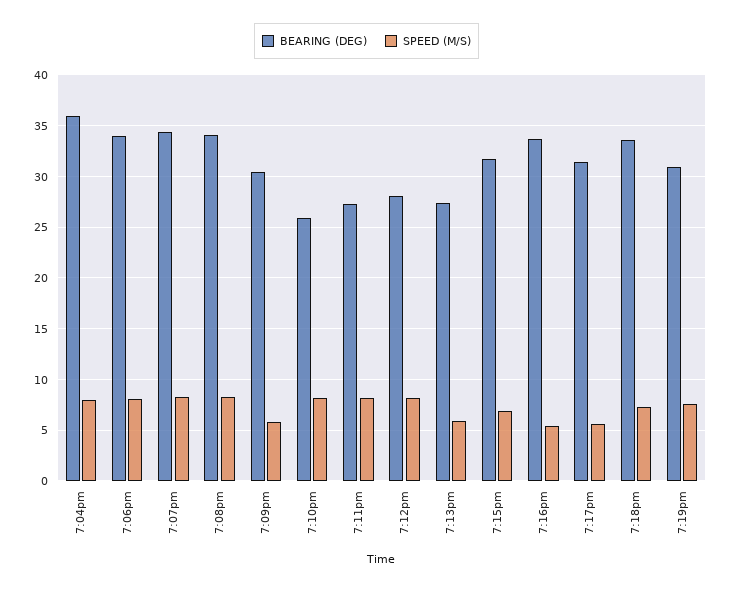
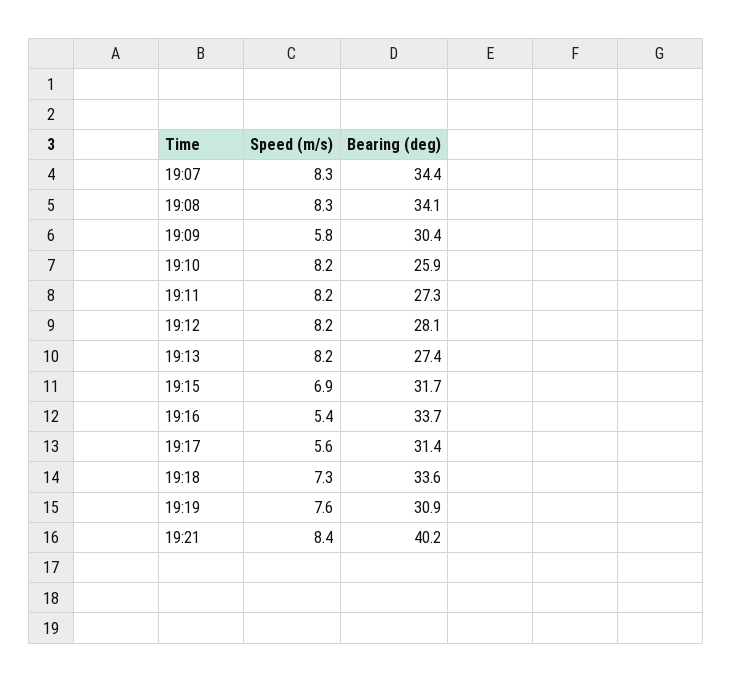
BEARING (DEG), 7:04pm: 36 -> none
SPEED (M/S), 7:04pm: 8 -> none
BEARING (DEG), 7:06pm: 34 -> none
SPEED (M/S), 7:06pm: 8 -> none
SPEED (M/S), 7:13pm: 6 -> 8.2
SPEED (M/S), 19:21: none -> 8.4
BEARING (DEG), 19:21: none -> 40.2

